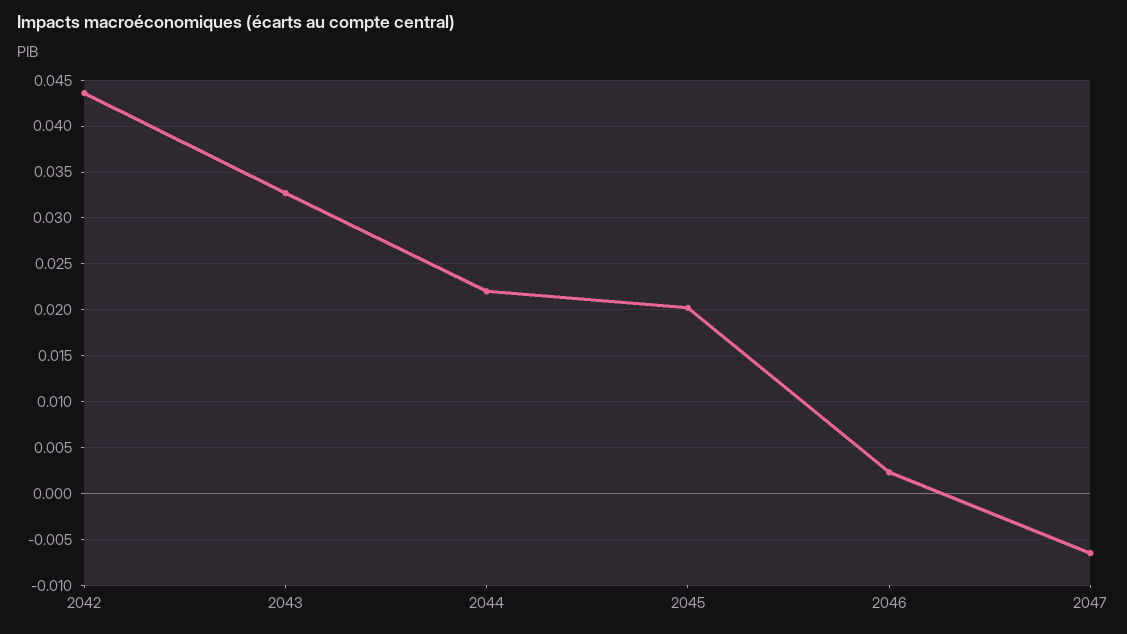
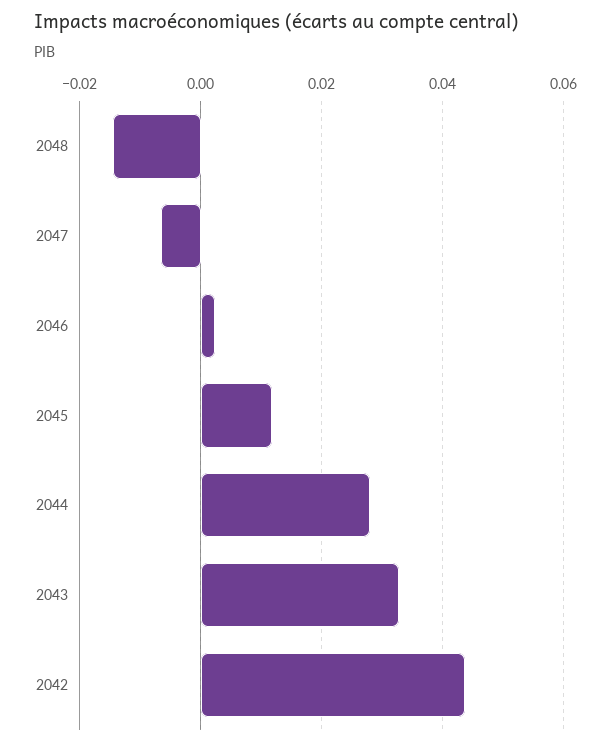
2044: 0.022 -> 0.028
2045: 0.02 -> 0.012
2048: none -> -0.014

